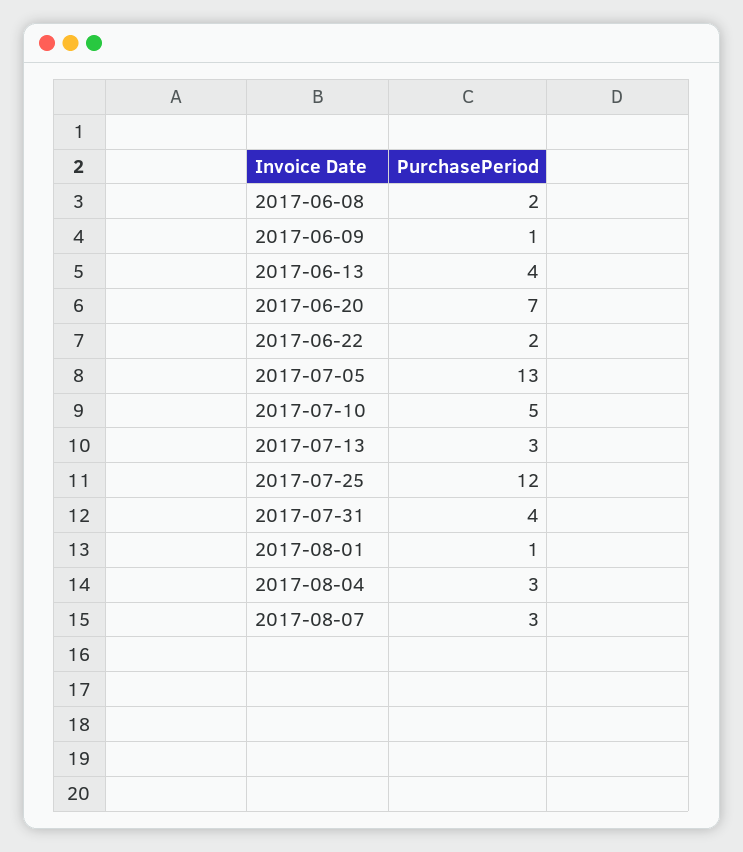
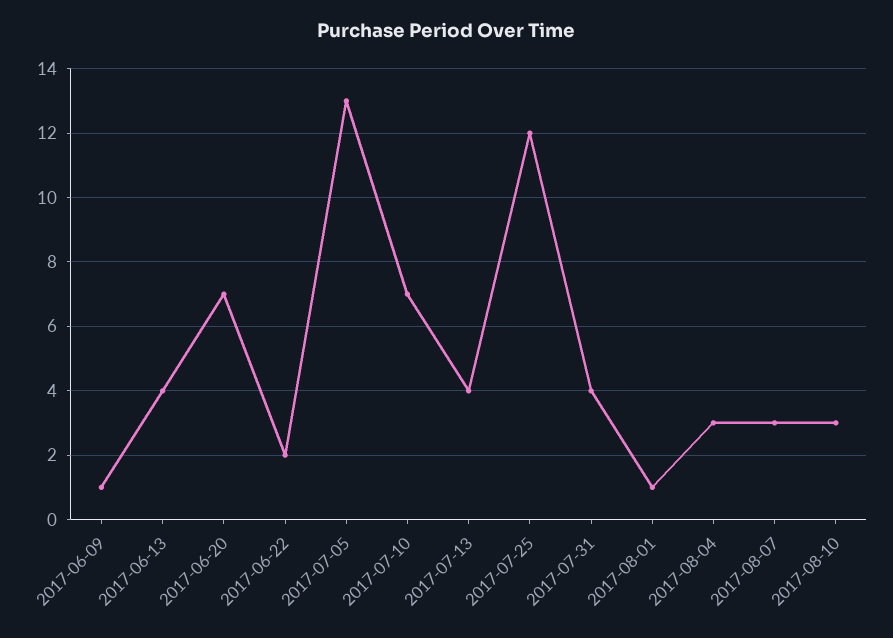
2017-06-08: 2 -> none
2017-07-10: 5 -> 7
2017-07-13: 3 -> 4
2017-08-10: none -> 3

